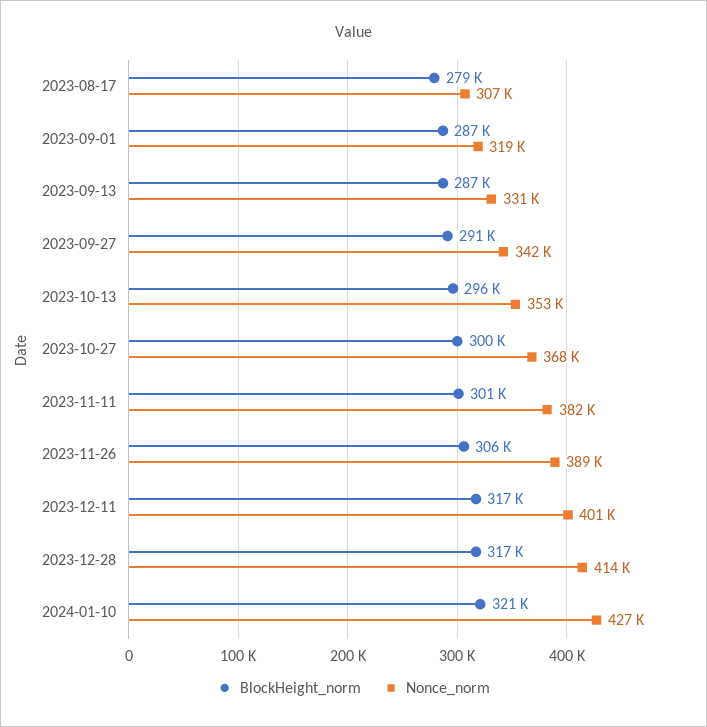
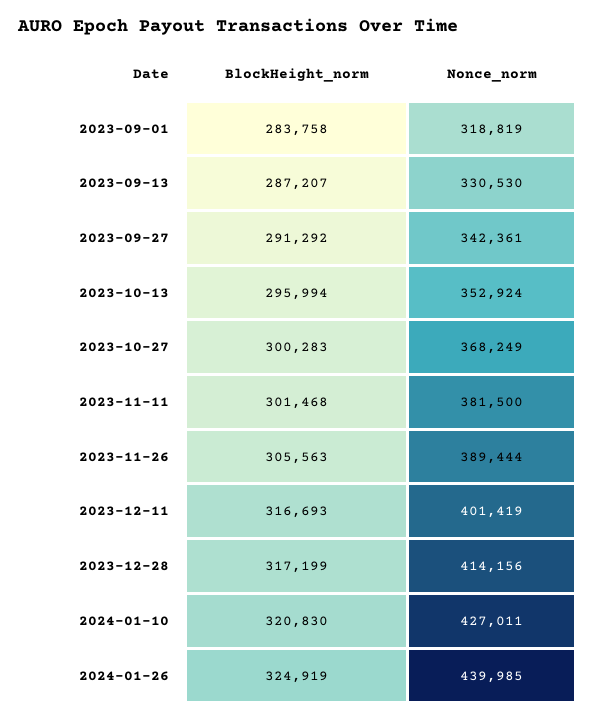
BlockHeight_norm, 2023-08-17: 279000 -> none
Nonce_norm, 2023-08-17: 307000 -> none
BlockHeight_norm, 2023-09-01: 287000 -> 283758
BlockHeight_norm, 2024-01-26: none -> 324919
Nonce_norm, 2024-01-26: none -> 439985

